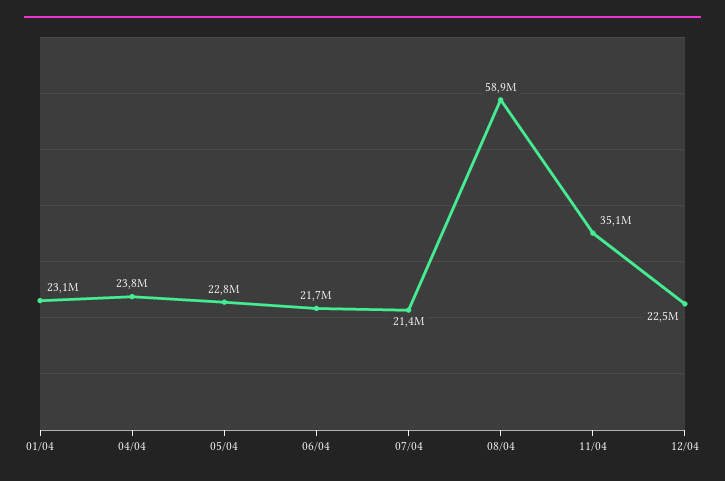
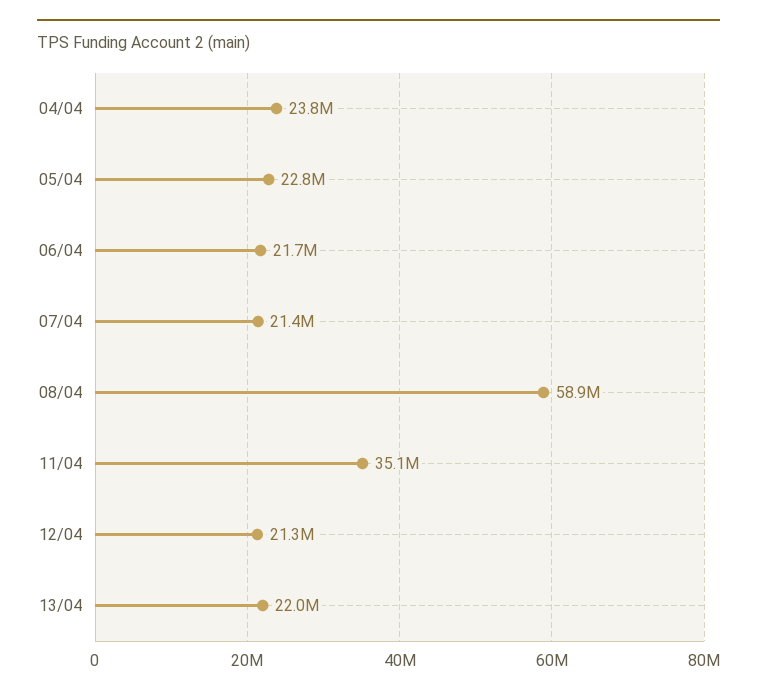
01/04: 23100000 -> none
12/04: 22500000 -> 21300000
13/04: none -> 22000000

